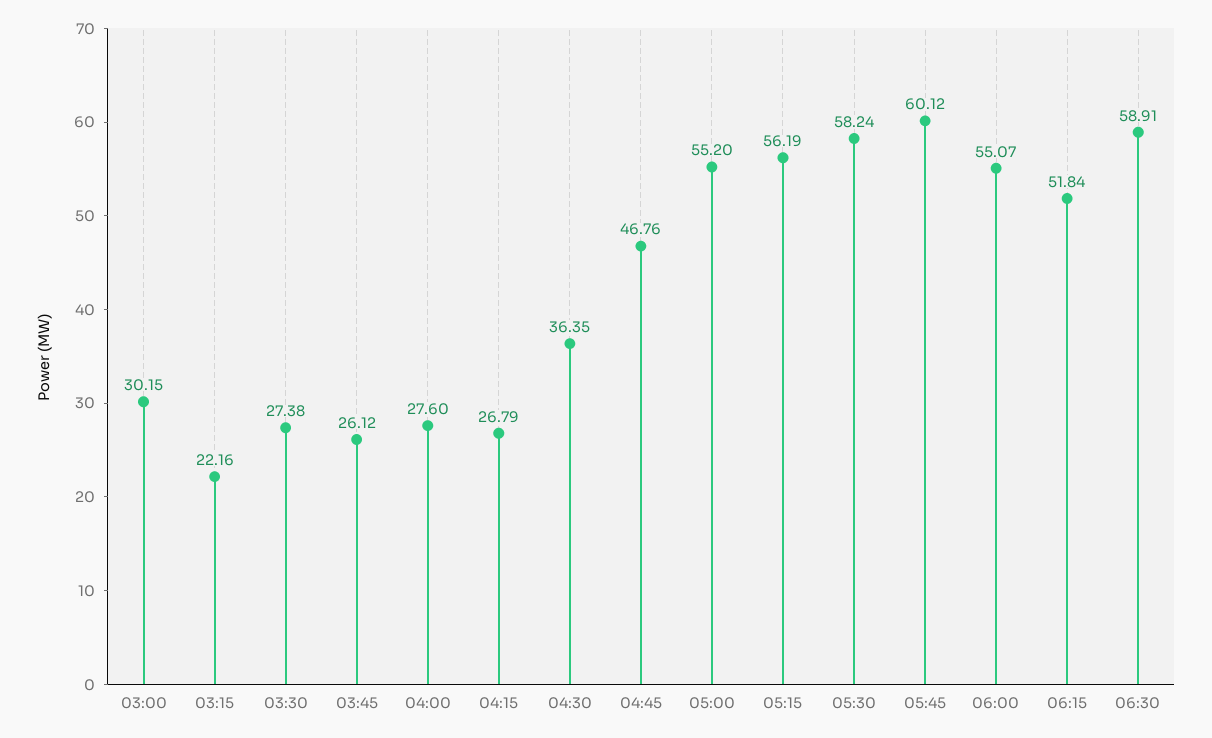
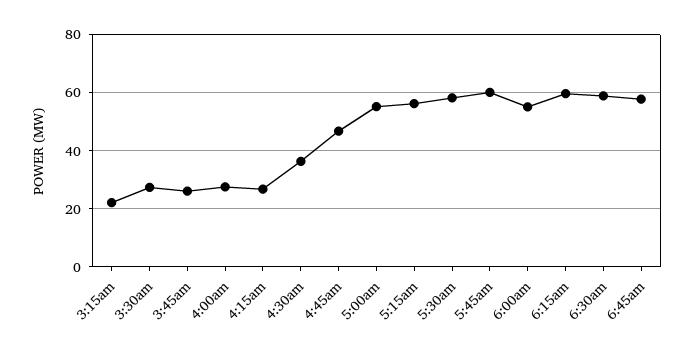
03:00: 30.15 -> none
06:15: 51.84 -> 60
6:45am: none -> 57.5

